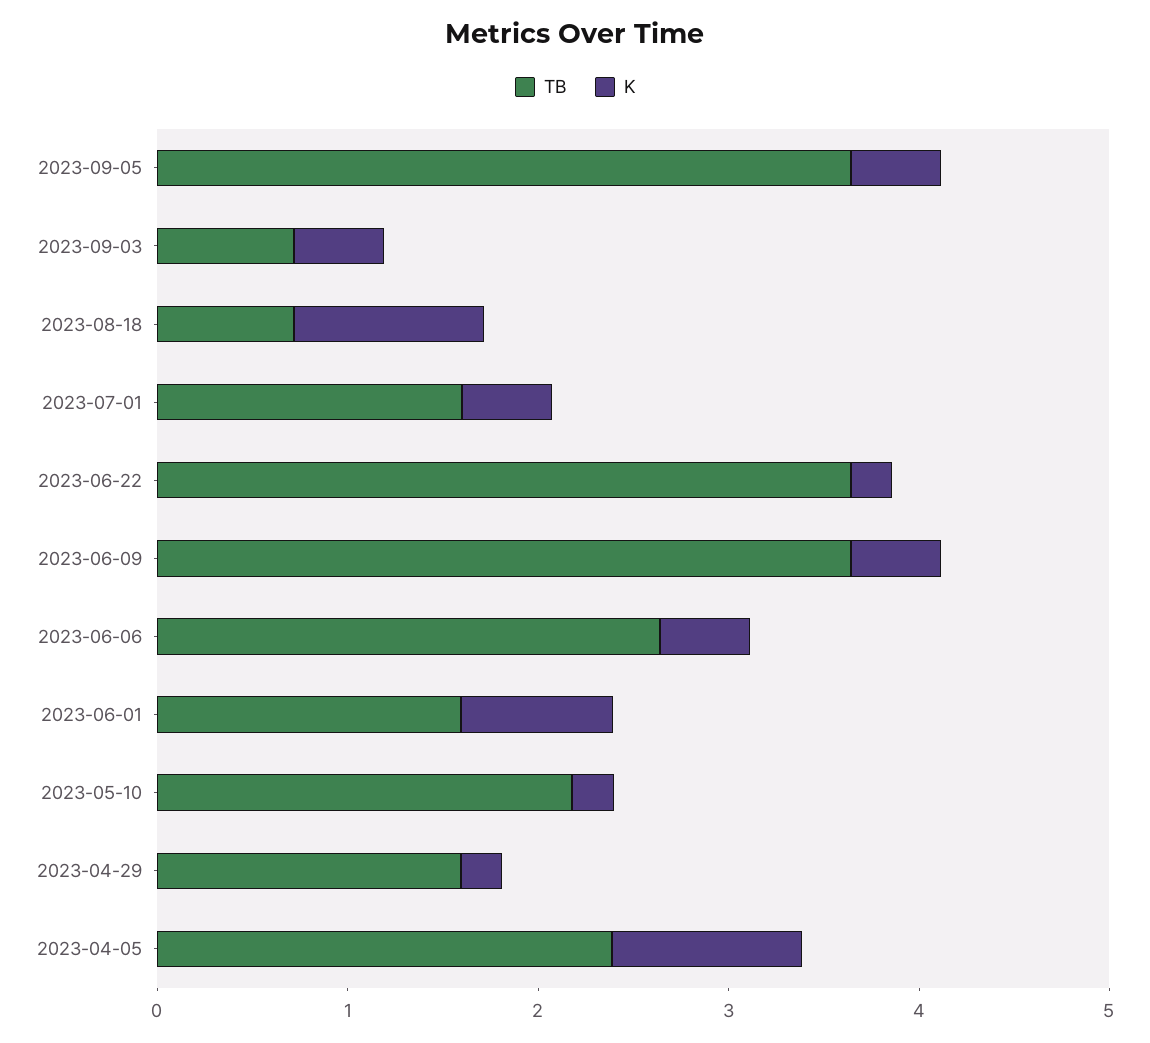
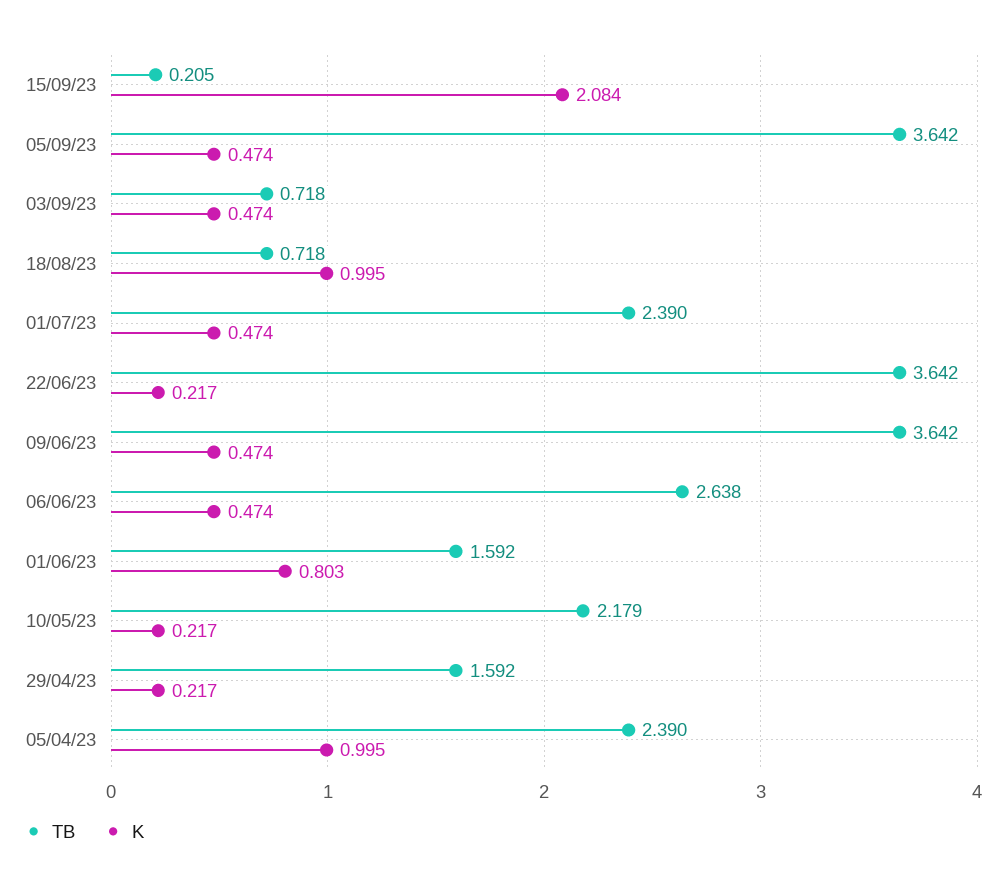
TB, 2023-07-01: 1.6 -> 2.39
TB, 15/09/23: none -> 0.205
K, 15/09/23: none -> 2.084

